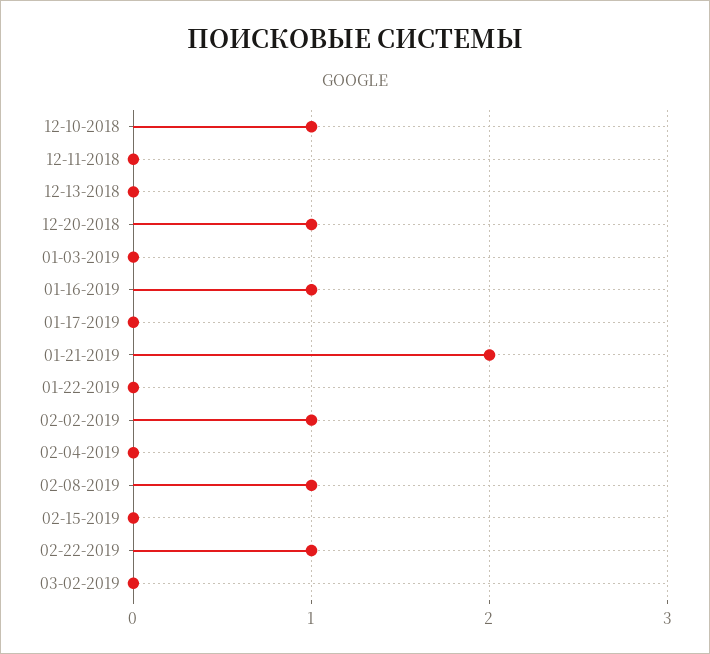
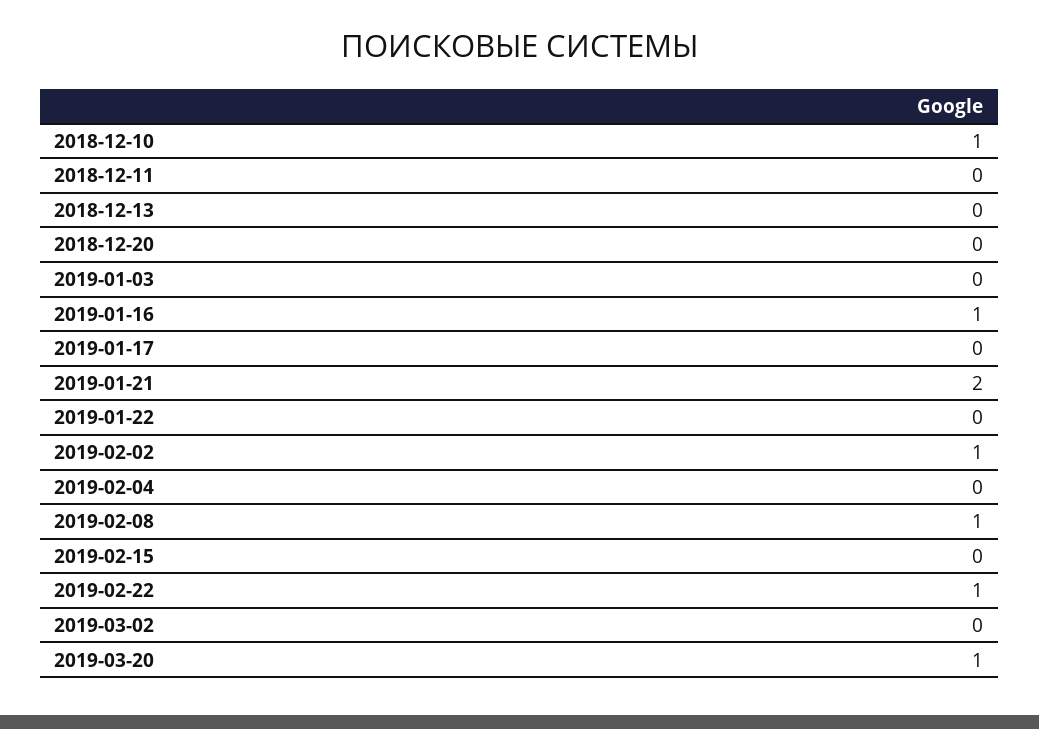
12-20-2018: 1 -> 0
2019-03-20: none -> 1

